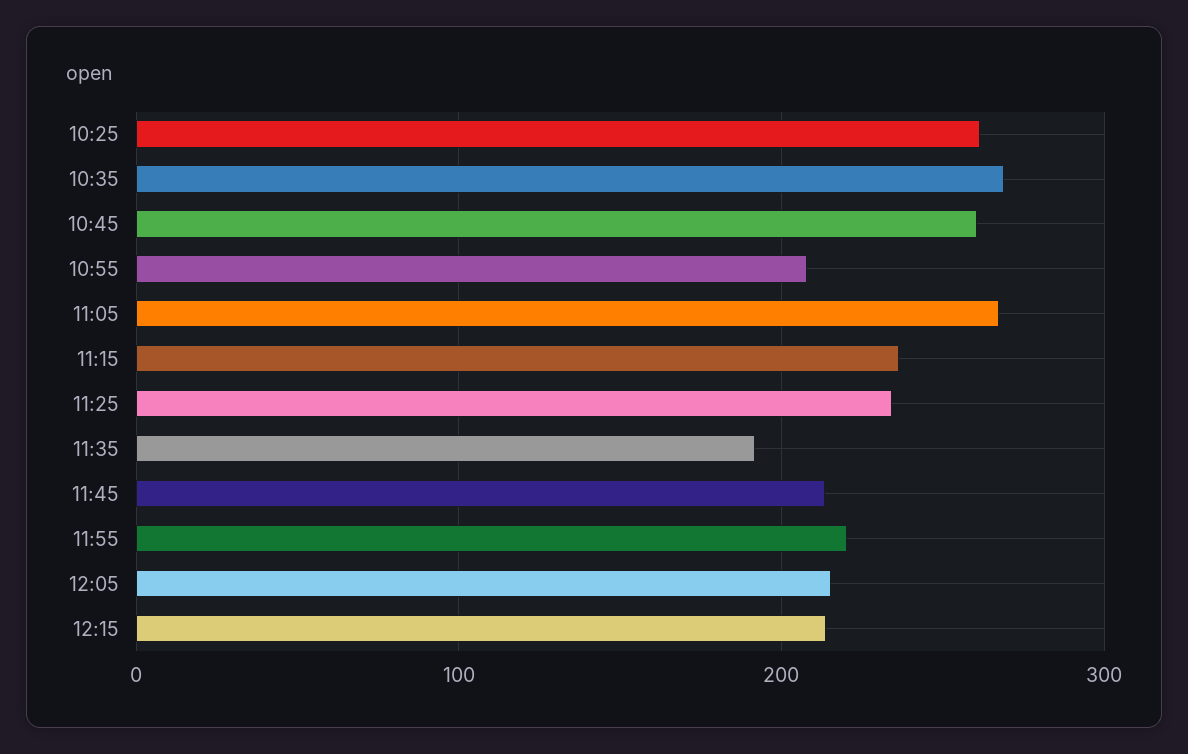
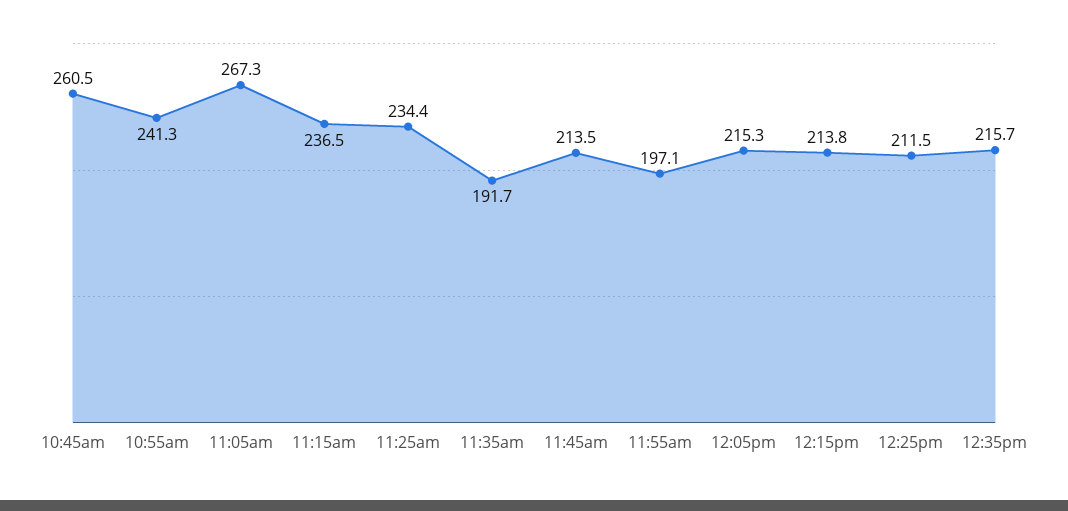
10:25: 260 -> none
10:35: 270 -> none
10:55: 210 -> 241.3
11:55: 220 -> 197.1
12:25pm: none -> 211.5
12:35pm: none -> 215.7

